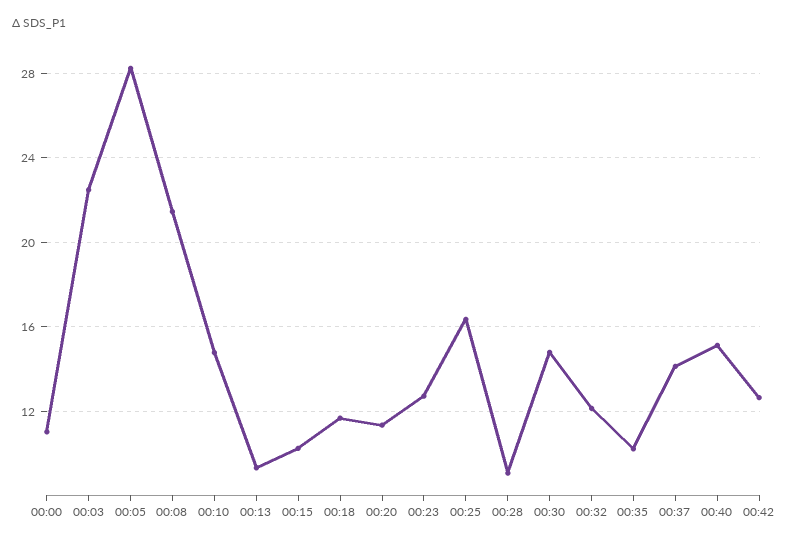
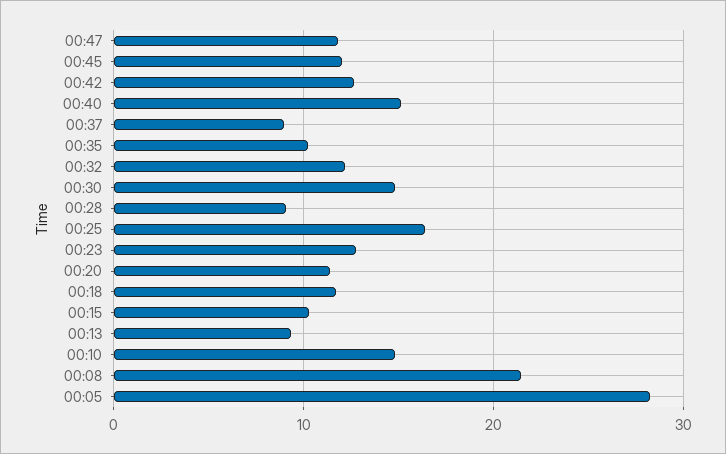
00:00: 11 -> none
00:03: 22.5 -> none
00:37: 14 -> 9
00:47: none -> 12
00:45: none -> 12

